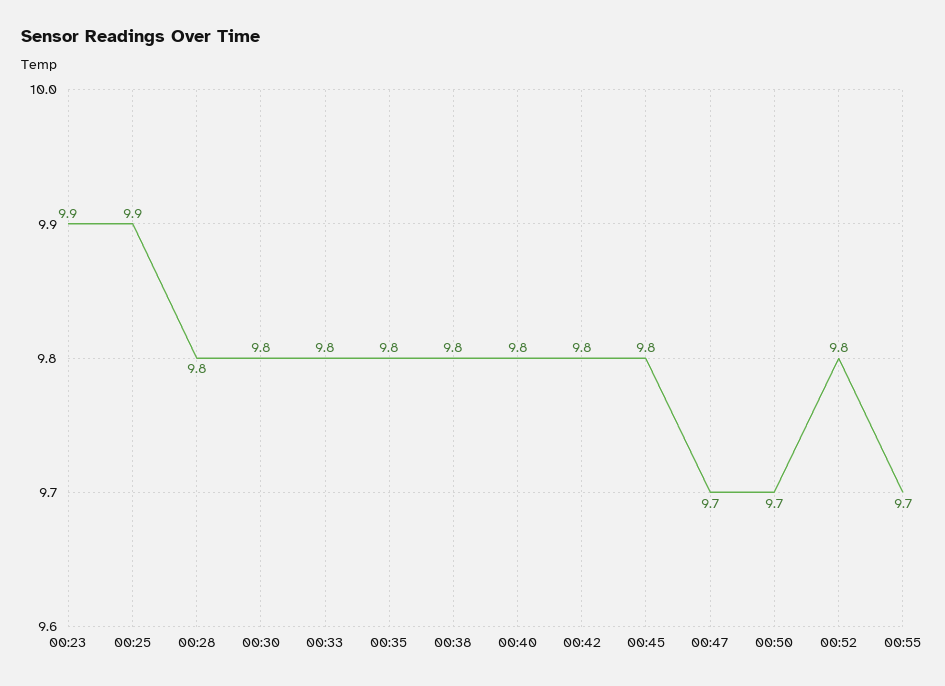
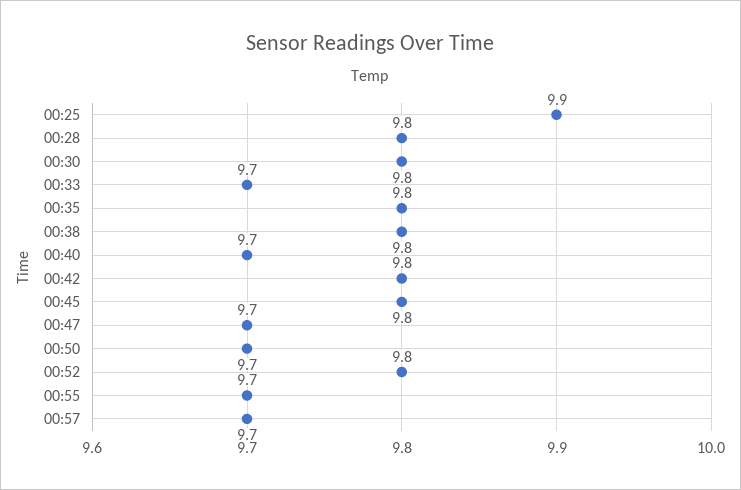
00:23: 9.9 -> none
00:33: 9.8 -> 9.7
00:40: 9.8 -> 9.7
00:57: none -> 9.7

